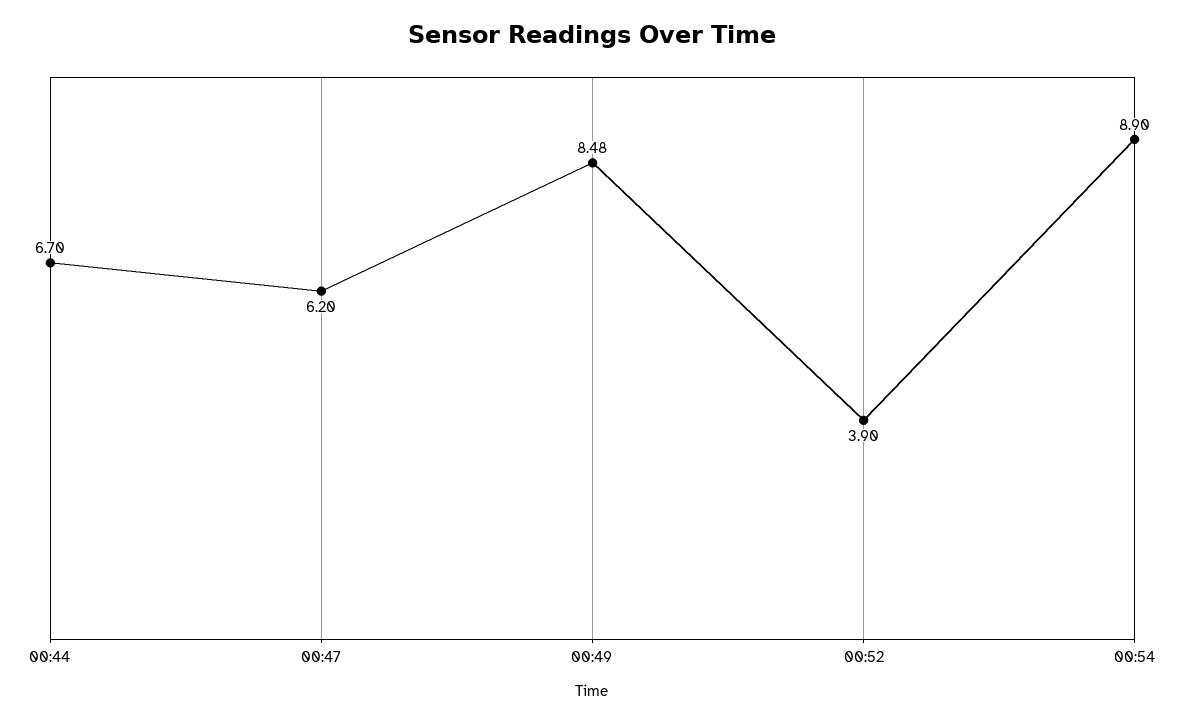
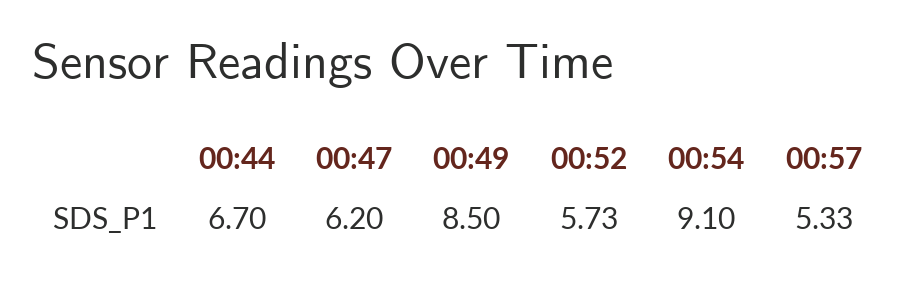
00:49: 8.48 -> 8.5
00:52: 3.9 -> 5.73
00:54: 8.9 -> 9.1
00:57: none -> 5.33

